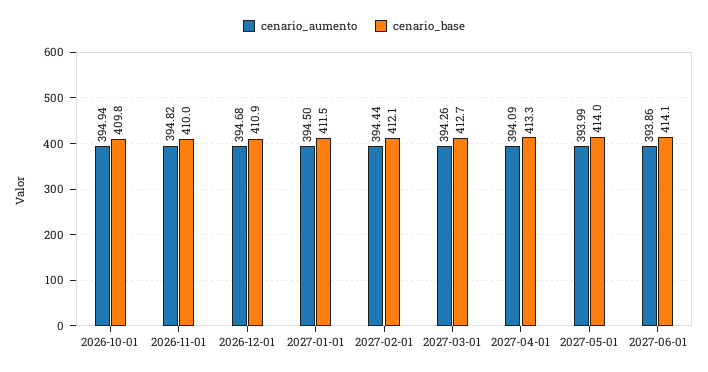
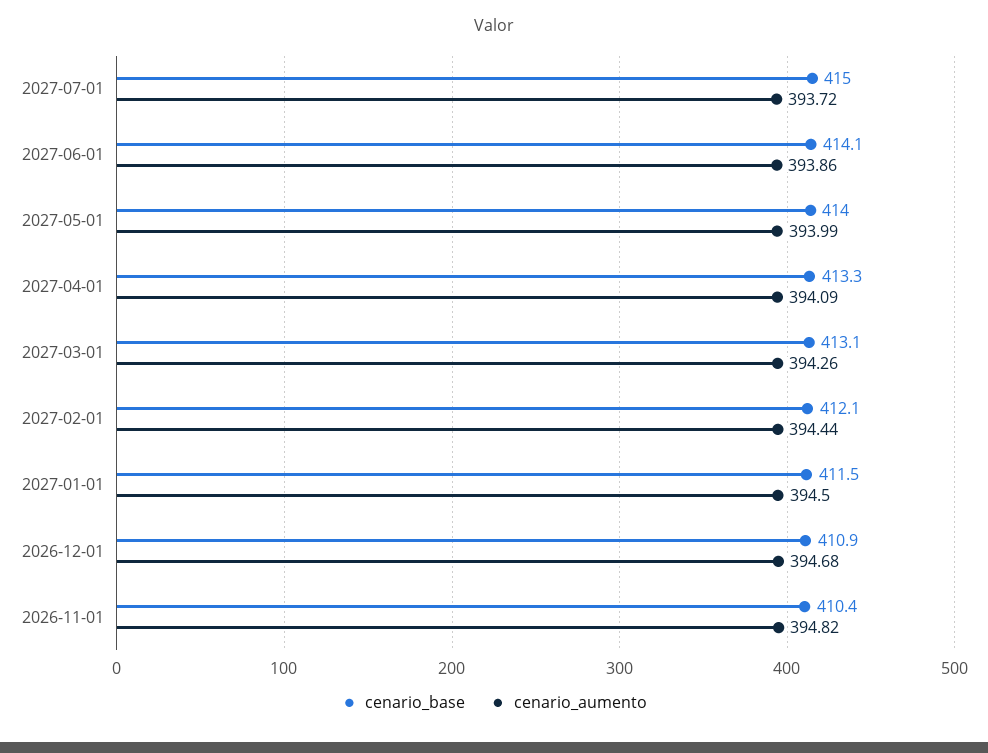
cenario_aumento, 2026-10-01: 394.94 -> none
cenario_base, 2026-10-01: 409.8 -> none
cenario_base, 2026-11-01: 410 -> 410.4
cenario_base, 2027-03-01: 412.7 -> 413.1
cenario_base, 2027-07-01: none -> 415
cenario_aumento, 2027-07-01: none -> 393.72

